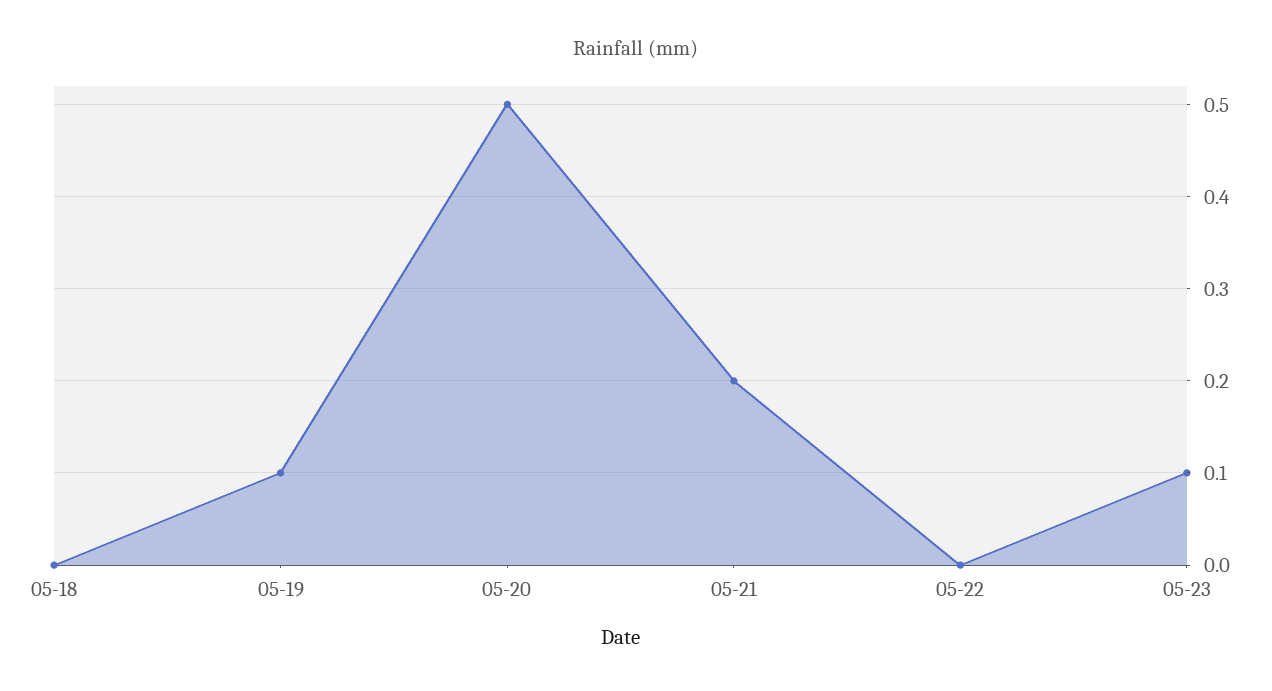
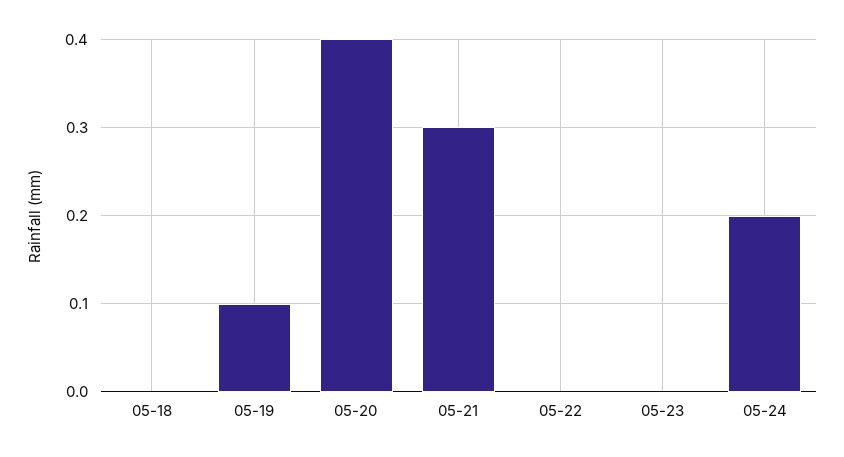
05-20: 0.5 -> 0.4
05-21: 0.2 -> 0.3
05-23: 0.1 -> 0
05-24: none -> 0.2

